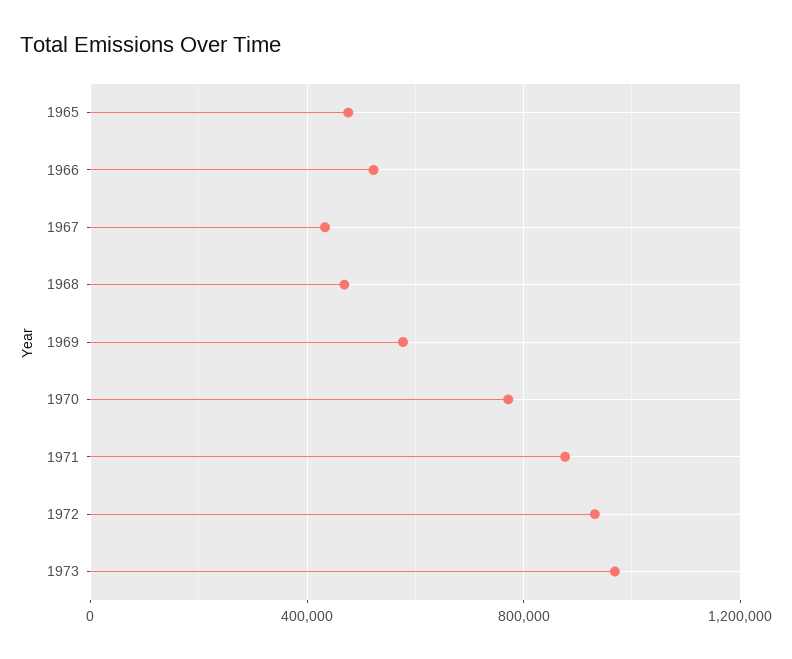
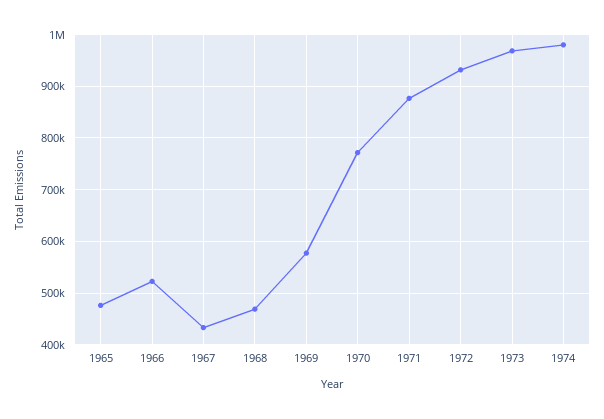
1974: none -> 980000

